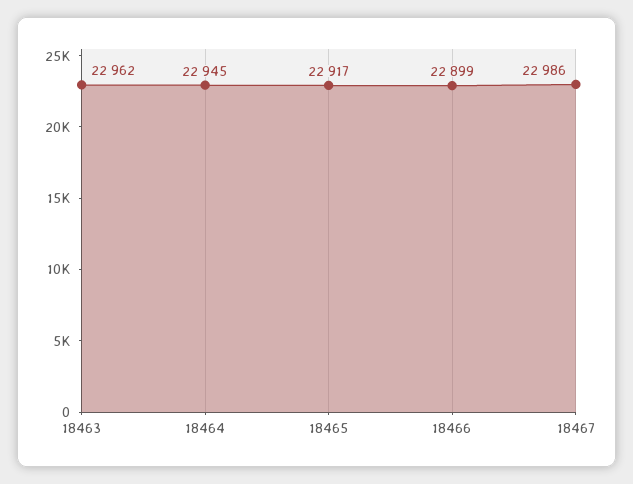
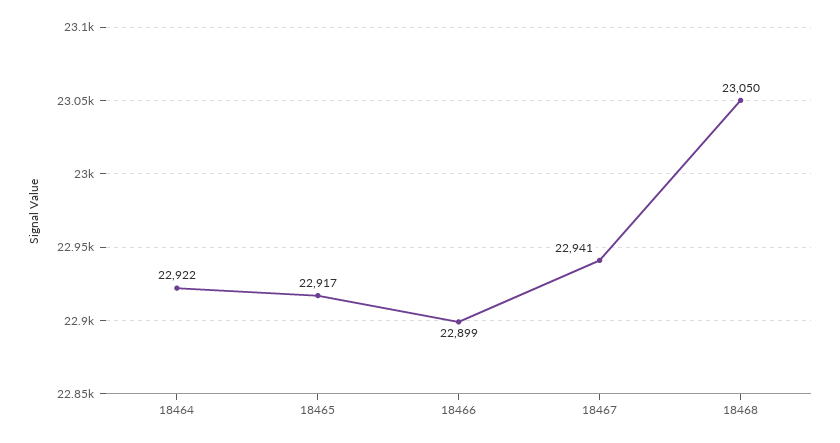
18463: 22962 -> none
18464: 22945 -> 22922
18467: 22986 -> 22941
18468: none -> 23050

